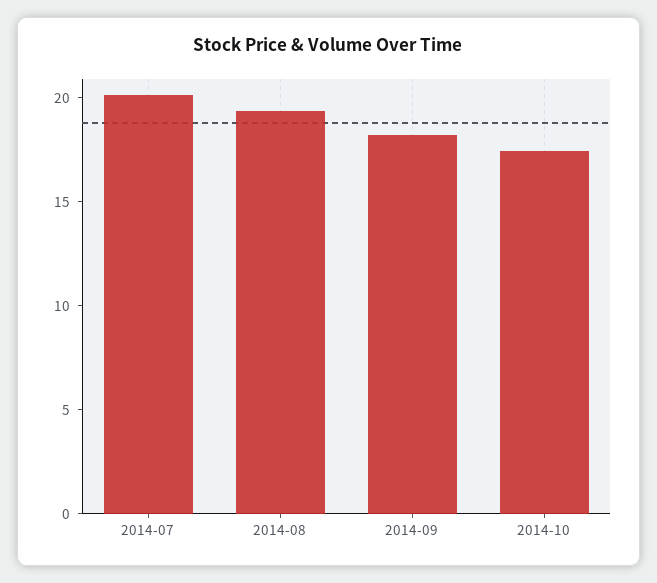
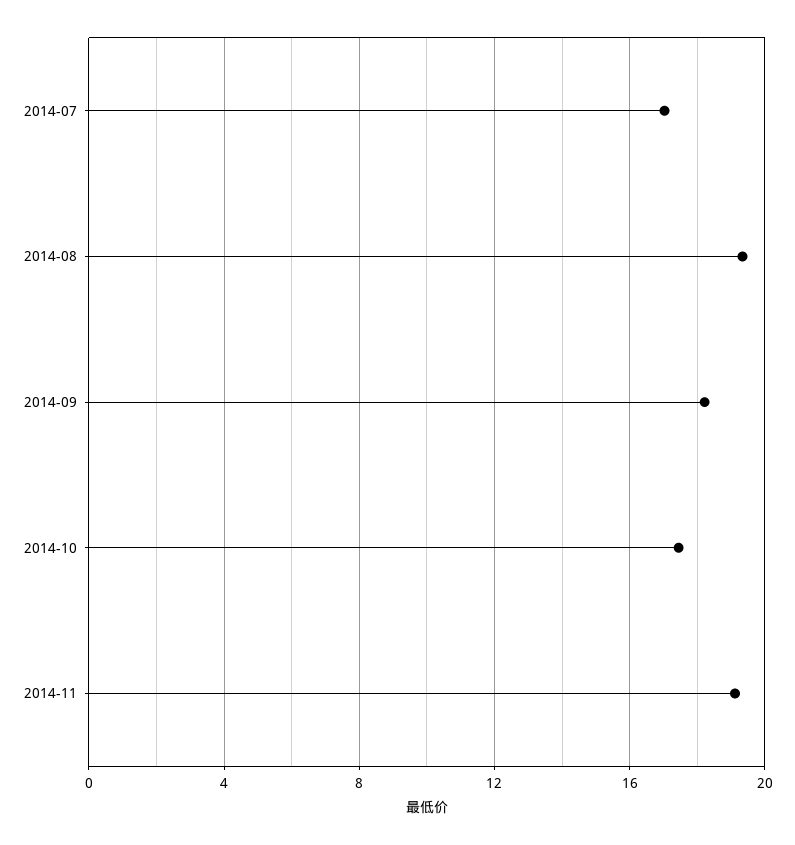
2014-07: 20 -> 17
2014-11: none -> 19

